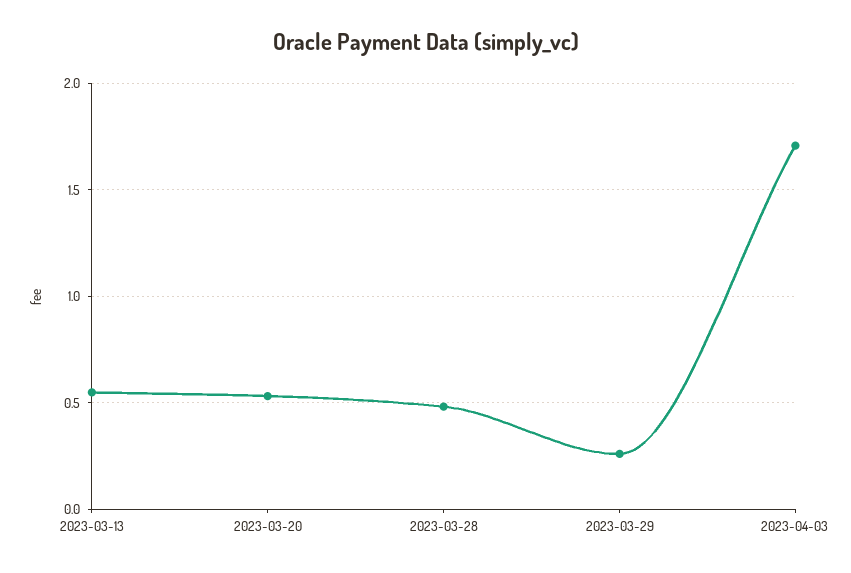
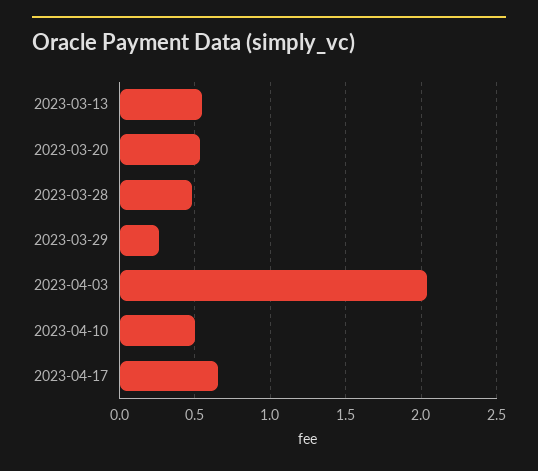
2023-04-03: 1.7 -> 2.05
2023-04-10: none -> 0.5
2023-04-17: none -> 0.65

